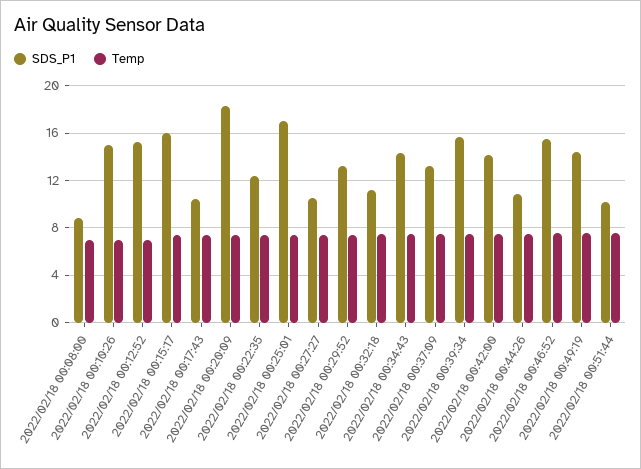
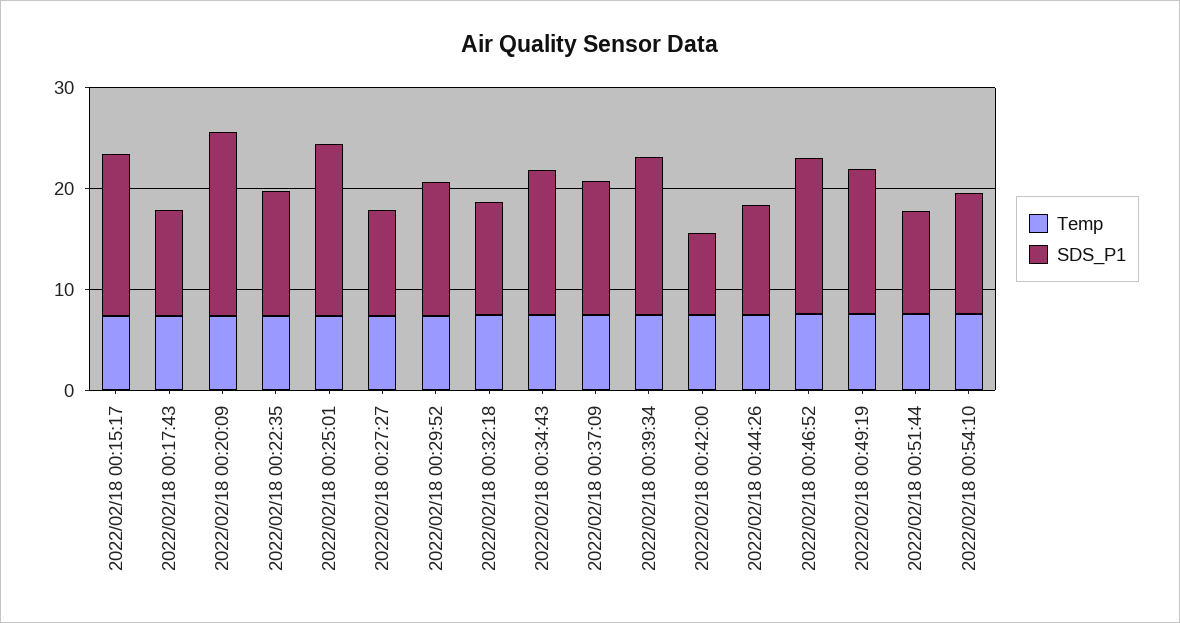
SDS_P1, 2022/02/18 00:08:00: 9 -> none
Temp, 2022/02/18 00:08:00: 7 -> none
SDS_P1, 2022/02/18 00:10:26: 15 -> none
Temp, 2022/02/18 00:10:26: 7 -> none
SDS_P1, 2022/02/18 00:12:52: 15 -> none
Temp, 2022/02/18 00:12:52: 7 -> none
SDS_P1, 2022/02/18 00:42:00: 14 -> 8
Temp, 2022/02/18 00:54:10: none -> 8
SDS_P1, 2022/02/18 00:54:10: none -> 12

